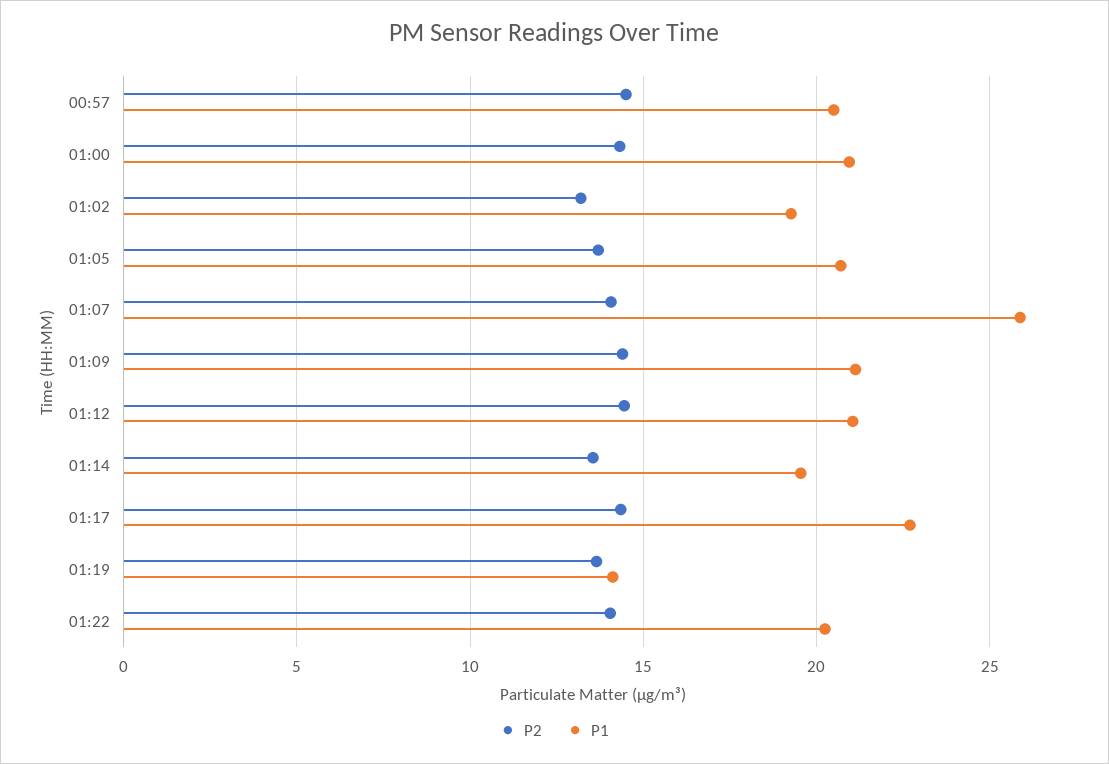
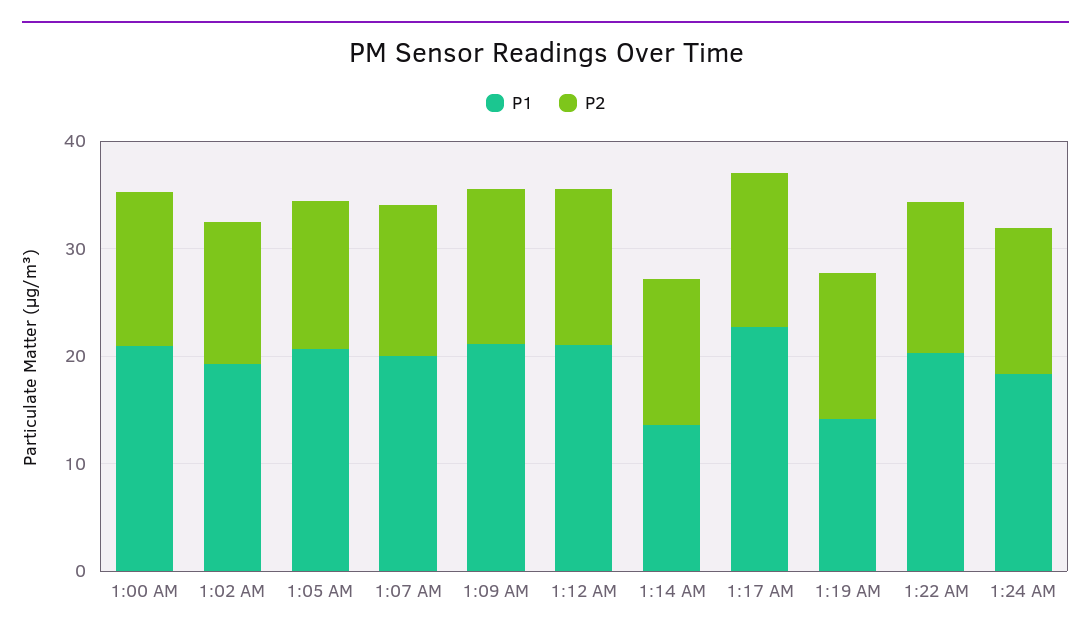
P2, 00:57: 14.5 -> none
P1, 00:57: 20.5 -> none
P1, 01:07: 26 -> 20
P1, 01:14: 19.5 -> 14
P1, 1:24 AM: none -> 18
P2, 1:24 AM: none -> 14

